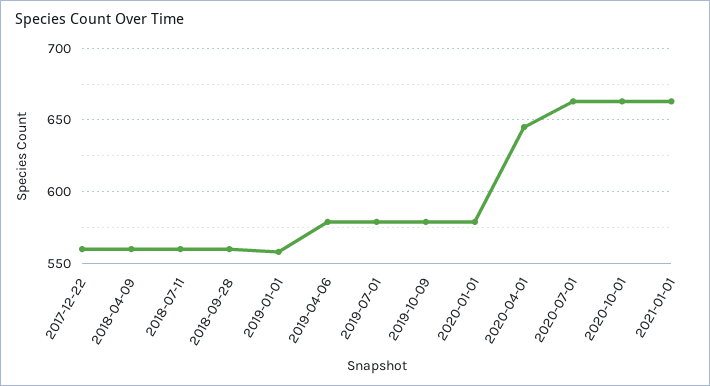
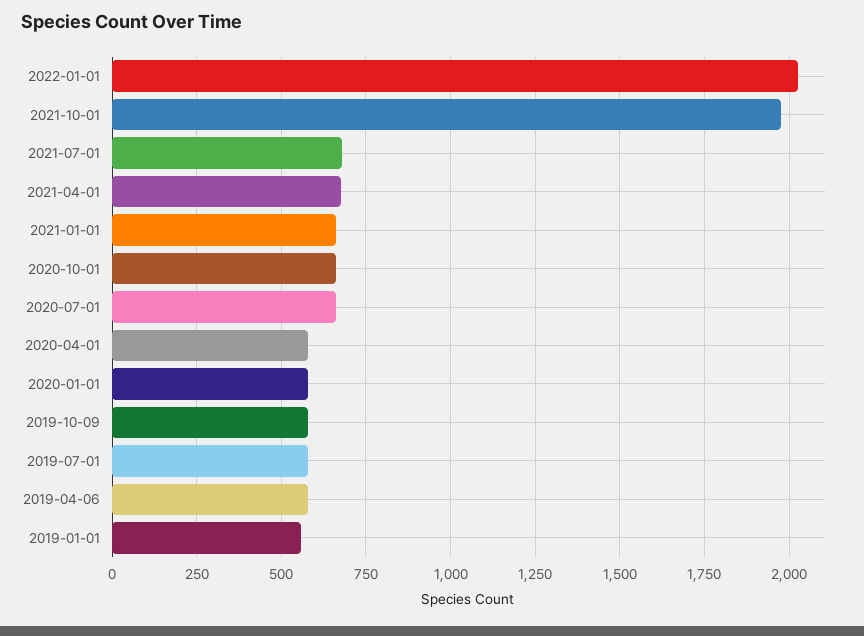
2017-12-22: 560 -> none
2018-04-09: 560 -> none
2018-07-11: 560 -> none
2018-09-28: 560 -> none
2020-04-01: 645 -> 575
2022-01-01: none -> 2025
2021-10-01: none -> 1975
2021-07-01: none -> 675
2021-04-01: none -> 675

